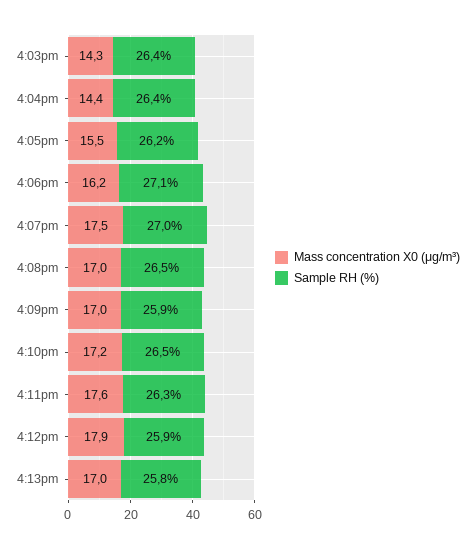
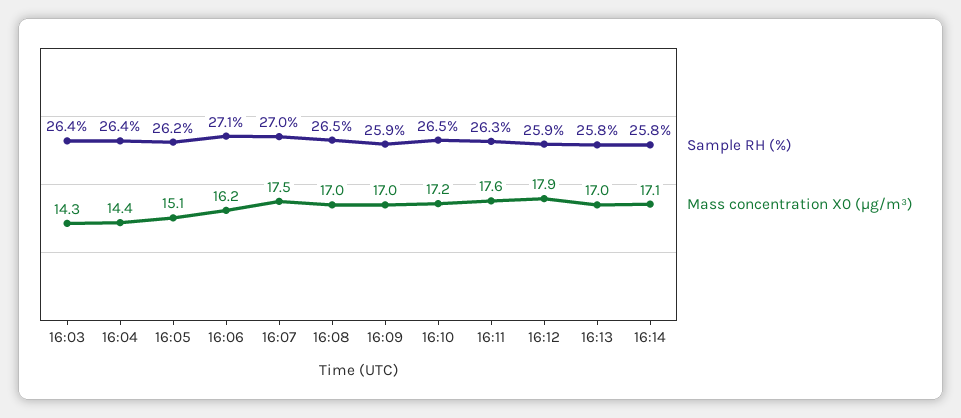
Mass concentration X0 (μg/m³), 4:05pm: 15.5 -> 15.1
Sample RH (%), 16:14: none -> 25.8
Mass concentration X0 (μg/m³), 16:14: none -> 17.1

